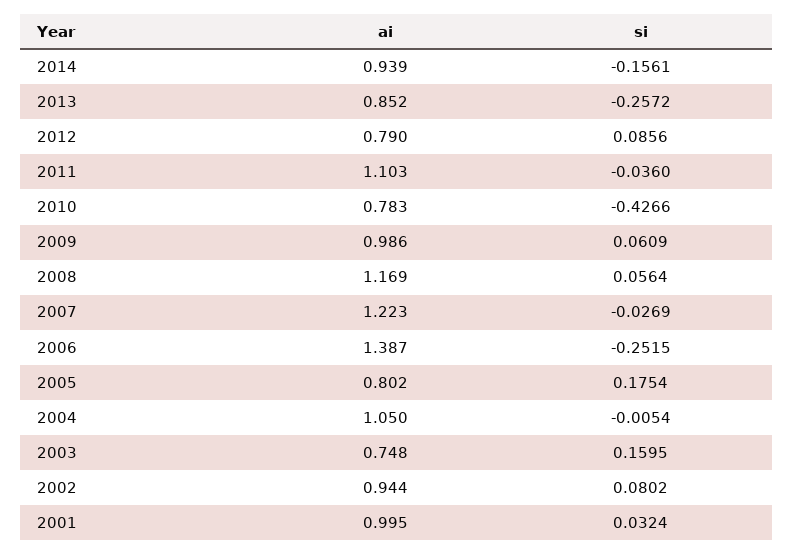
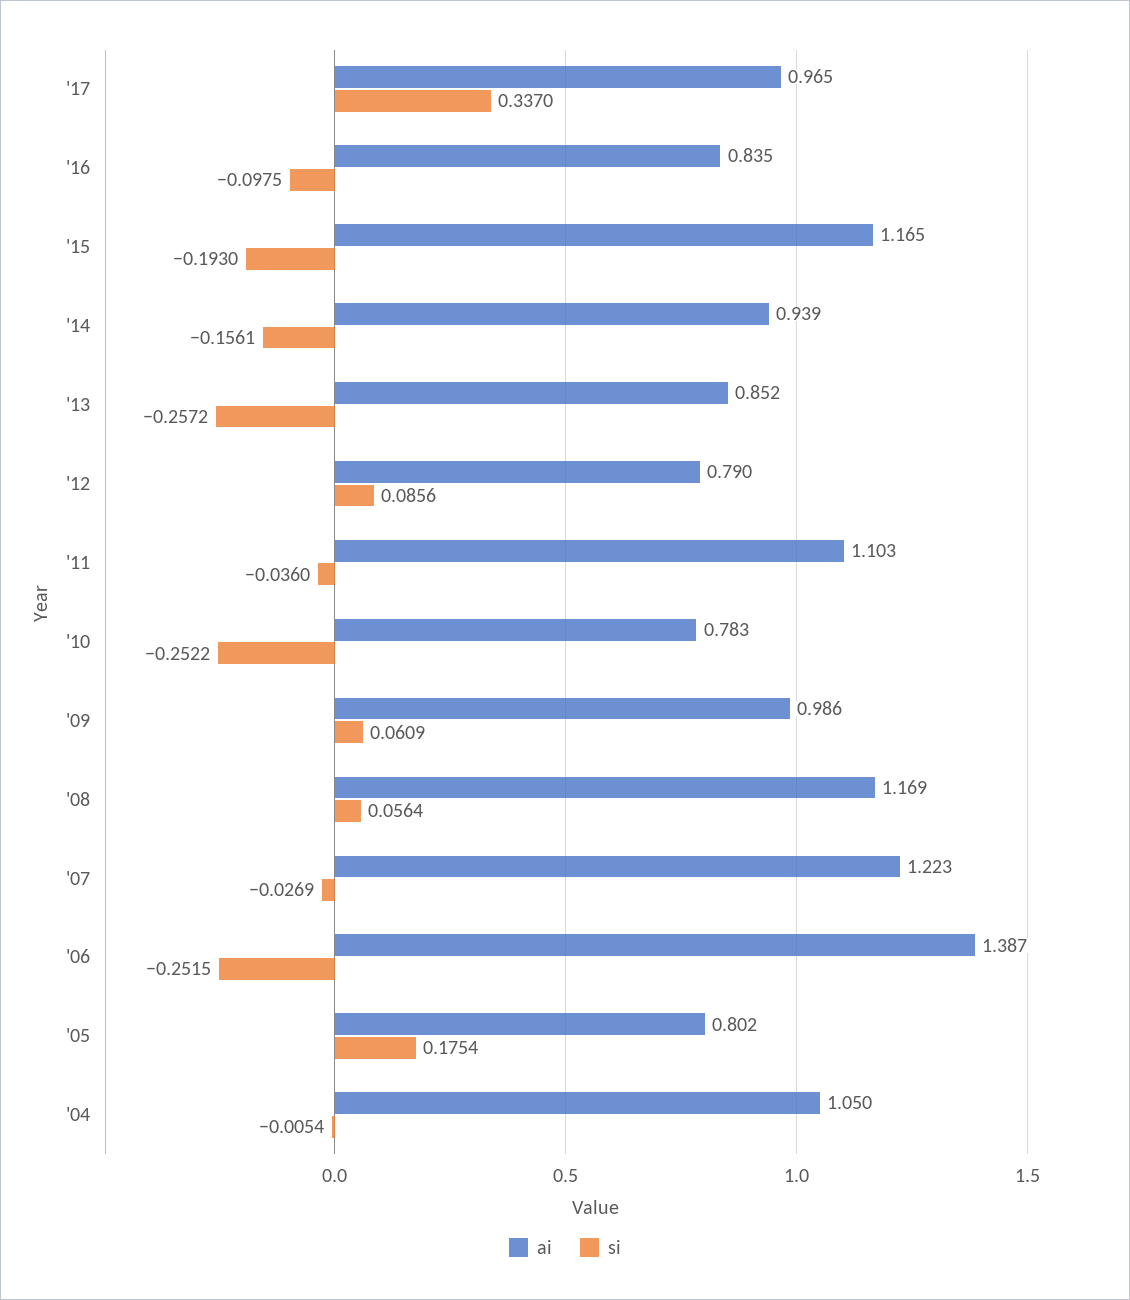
si, 2010: -0.4266 -> -0.2522
ai, 2003: 0.748 -> none
si, 2003: 0.1595 -> none
ai, 2002: 0.944 -> none
si, 2002: 0.0802 -> none
ai, 2001: 0.995 -> none
si, 2001: 0.0324 -> none
ai, '17: none -> 0.965
si, '17: none -> 0.337
ai, '16: none -> 0.835
si, '16: none -> -0.0975
ai, '15: none -> 1.165
si, '15: none -> -0.193

